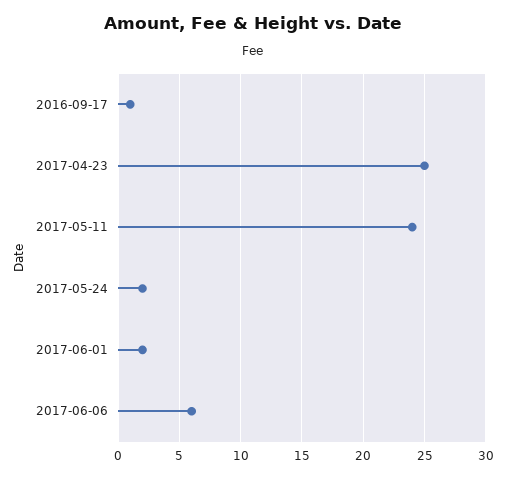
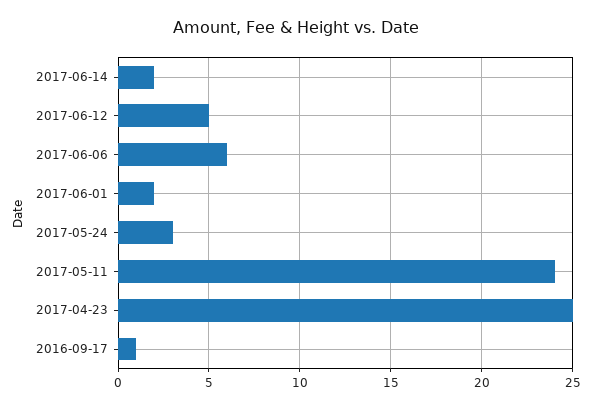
2017-05-24: 2 -> 3
2017-06-14: none -> 2
2017-06-12: none -> 5

